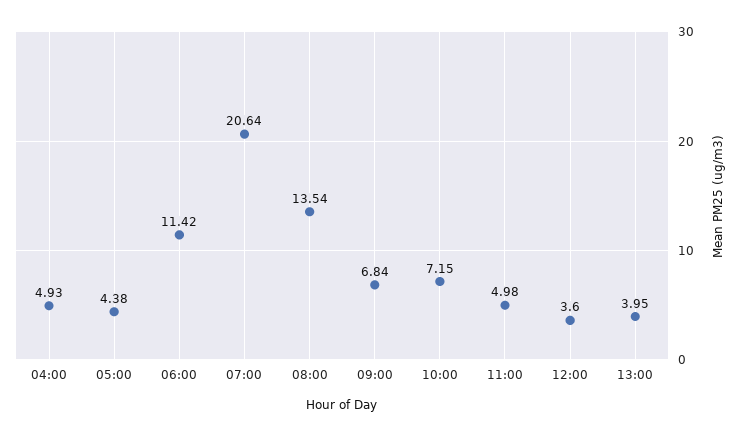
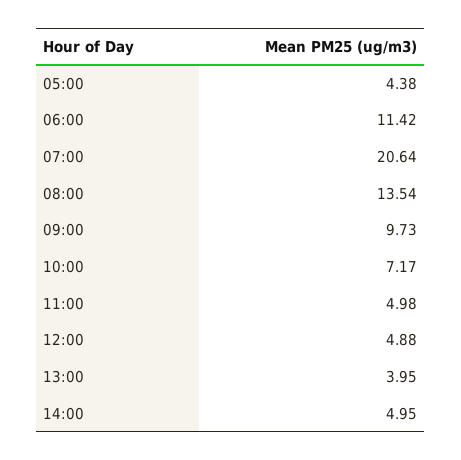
04:00: 4.93 -> none
09:00: 6.84 -> 9.73
10:00: 7.15 -> 7.17
12:00: 3.6 -> 4.88
14:00: none -> 4.95

